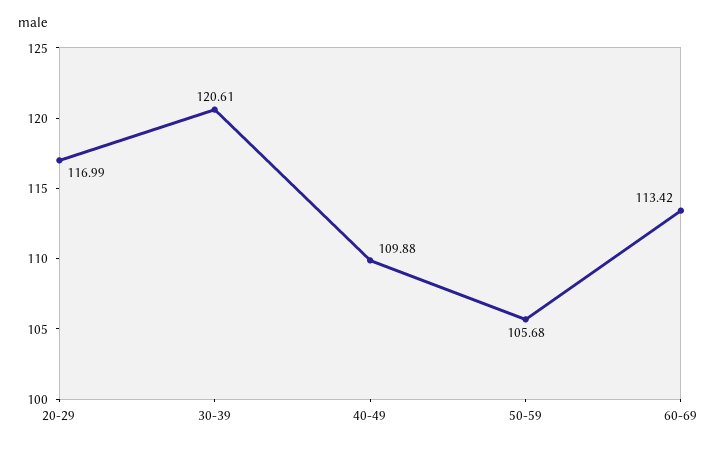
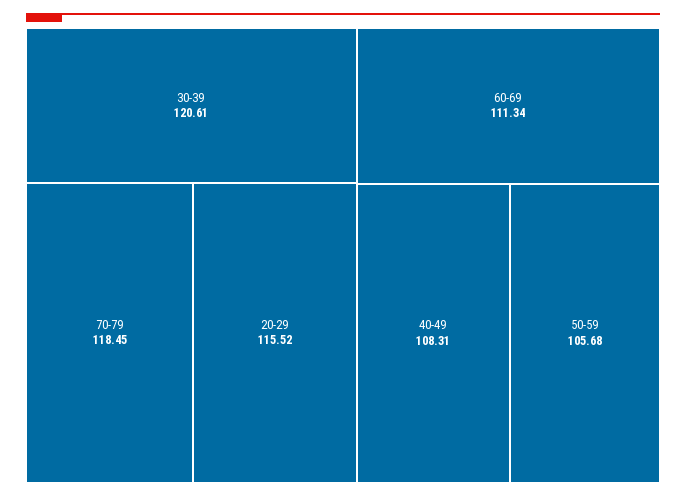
20-29: 116.99 -> 115.52
40-49: 109.88 -> 108.31
60-69: 113.42 -> 111.34
70-79: none -> 118.45

